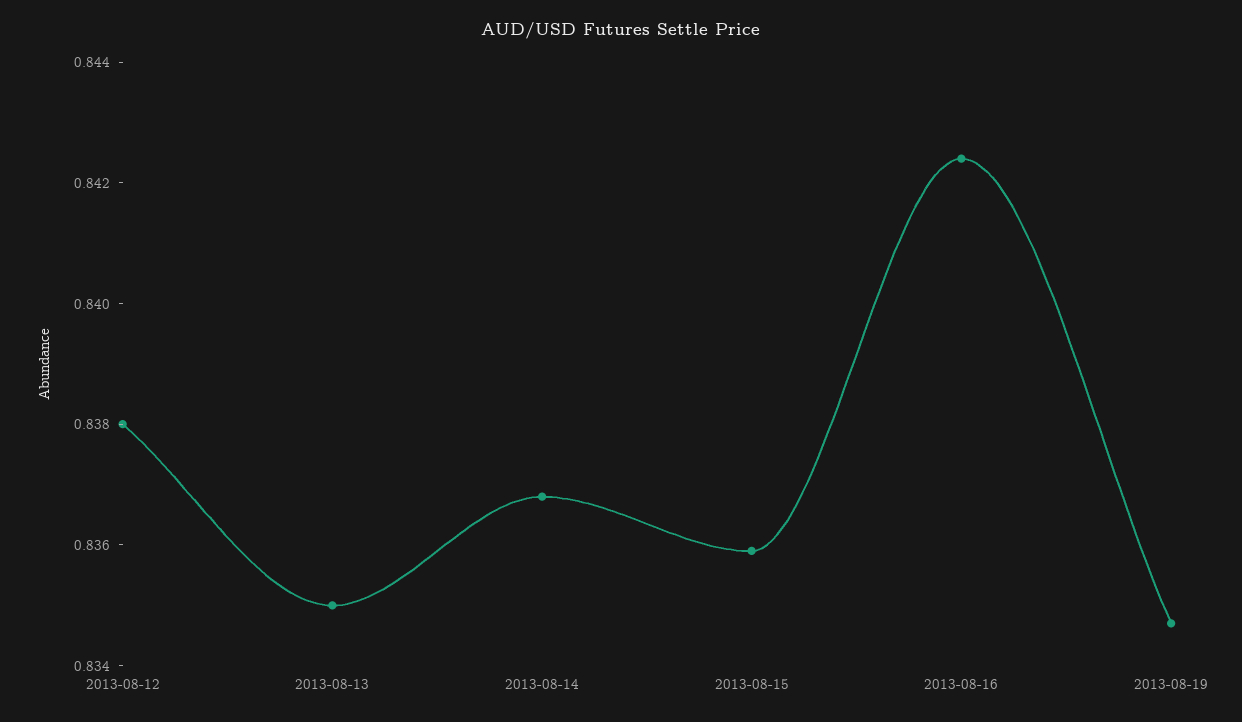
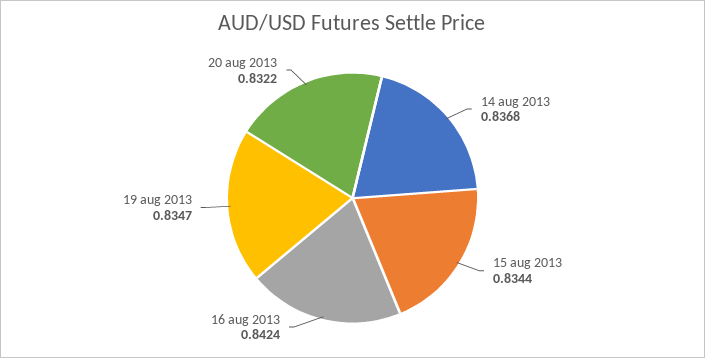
2013-08-12: 0.838 -> none
2013-08-13: 0.835 -> none
2013-08-15: 0.836 -> 0.8344
20 aug 2013: none -> 0.8322

